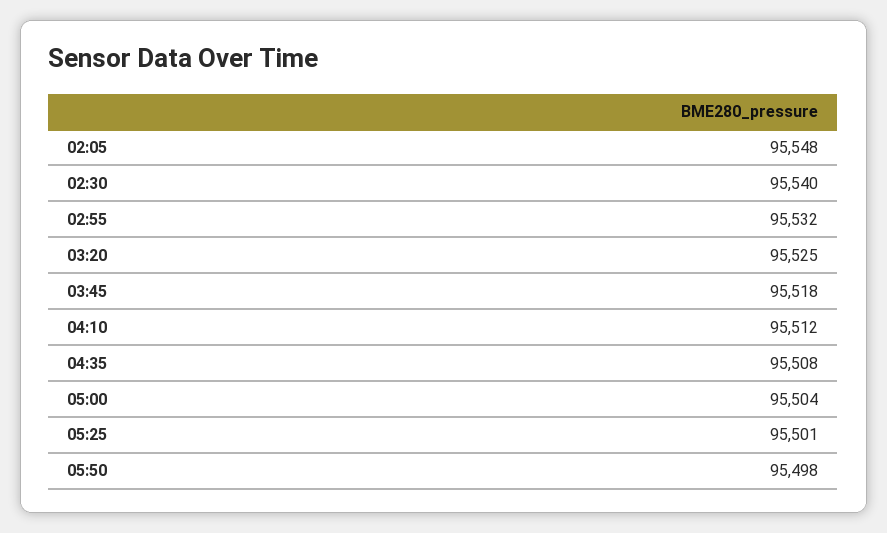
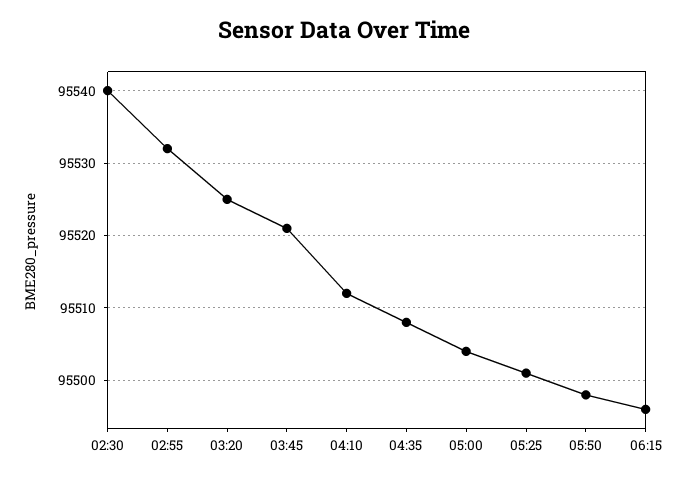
02:05: 95548 -> none
03:45: 95518 -> 95521
06:15: none -> 95496

